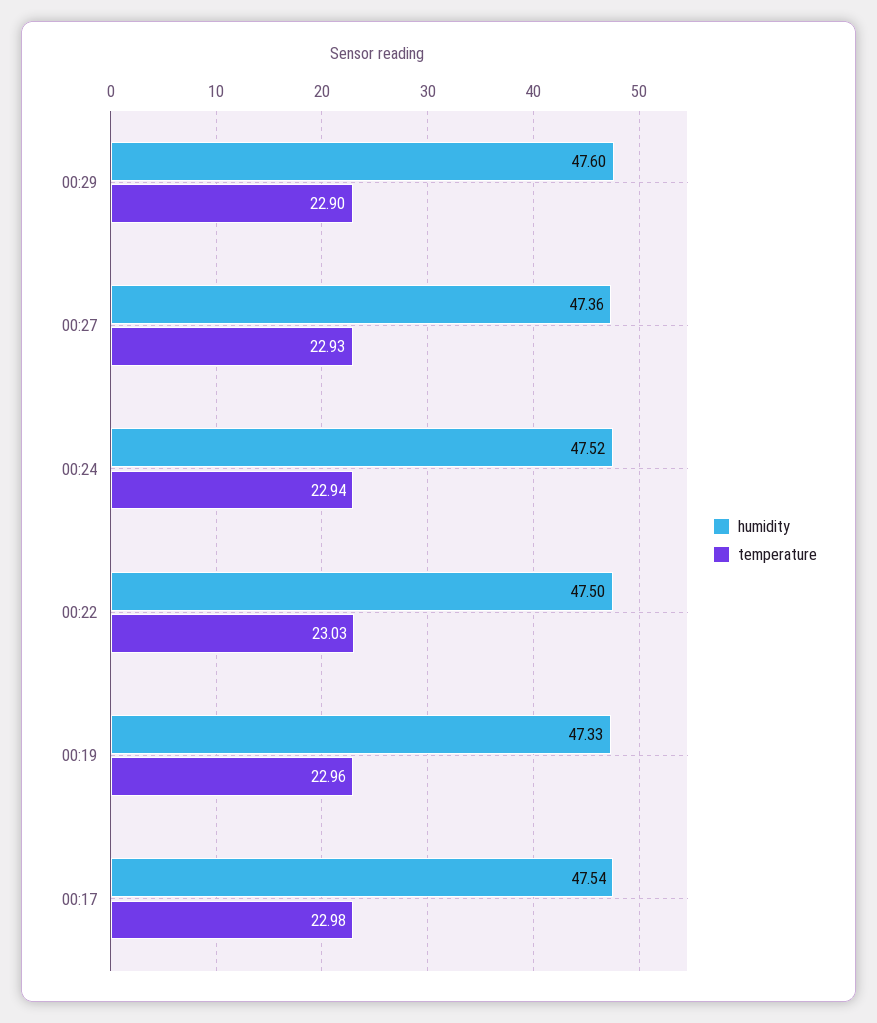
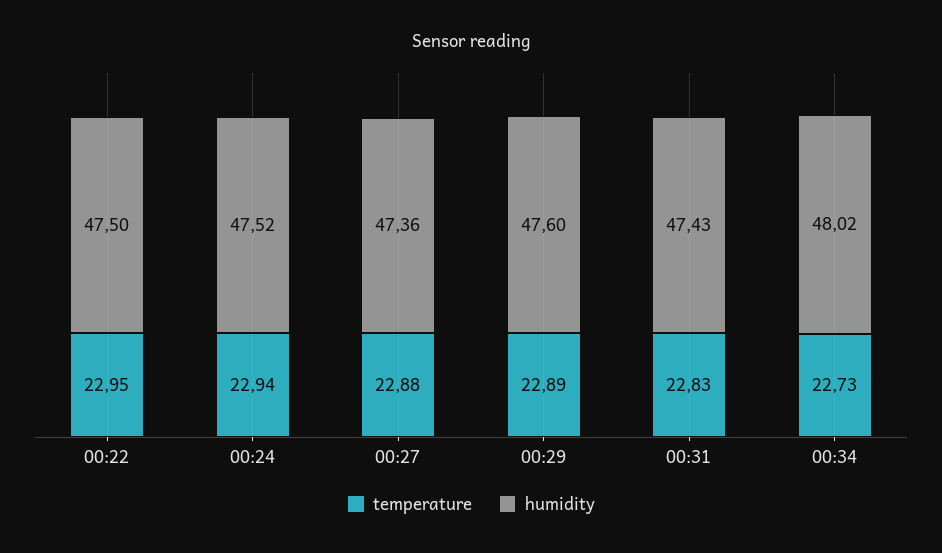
temperature, 00:29: 22.9 -> 22.89
temperature, 00:27: 22.93 -> 22.88
temperature, 00:22: 23.03 -> 22.95
humidity, 00:19: 47.33 -> none
temperature, 00:19: 22.96 -> none
humidity, 00:17: 47.54 -> none
temperature, 00:17: 22.98 -> none
temperature, 00:31: none -> 22.83
humidity, 00:31: none -> 47.43
temperature, 00:34: none -> 22.73
humidity, 00:34: none -> 48.02

